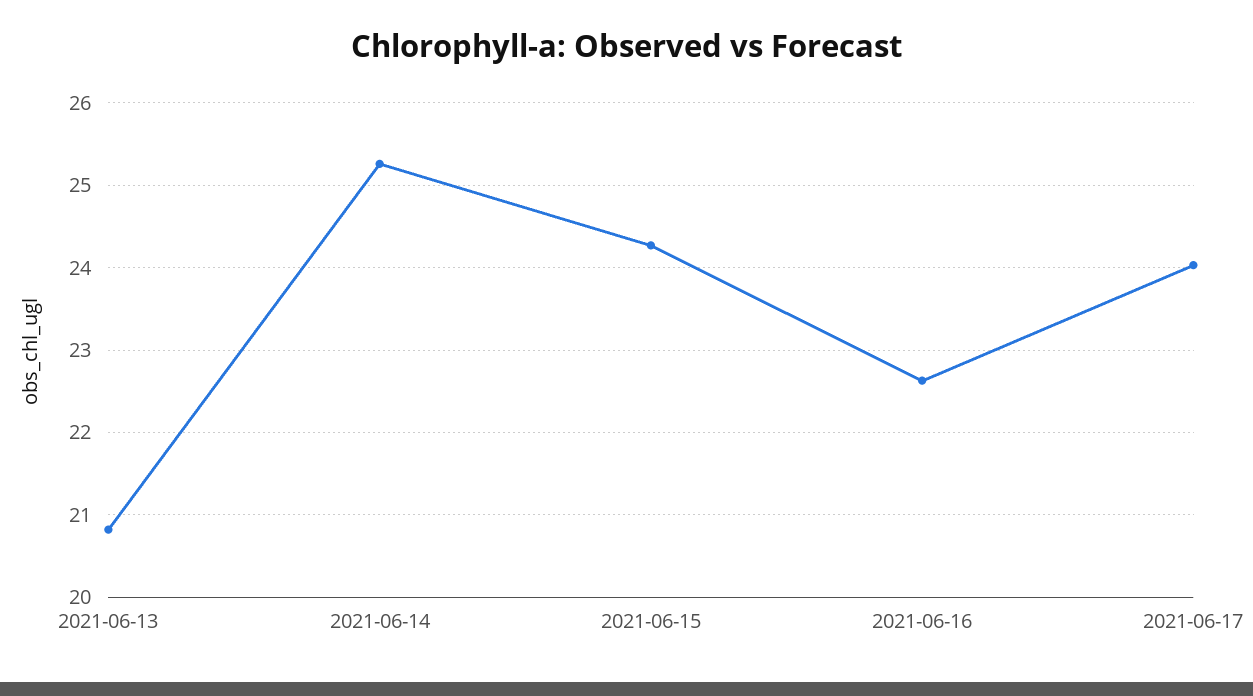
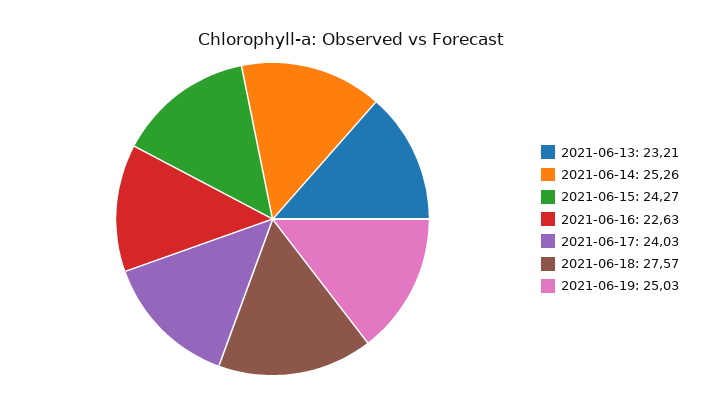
2021-06-13: 20.8 -> 23.21
2021-06-18: none -> 27.57
2021-06-19: none -> 25.03

